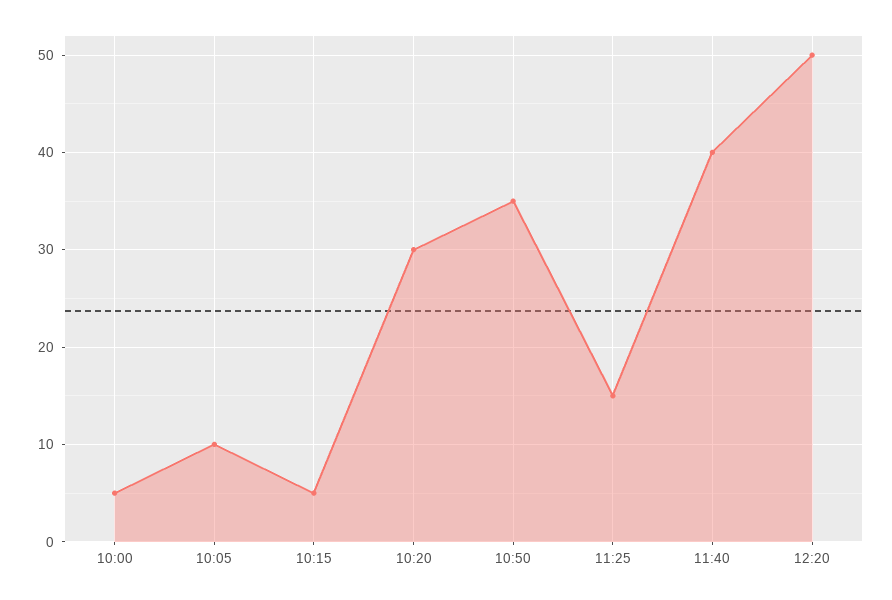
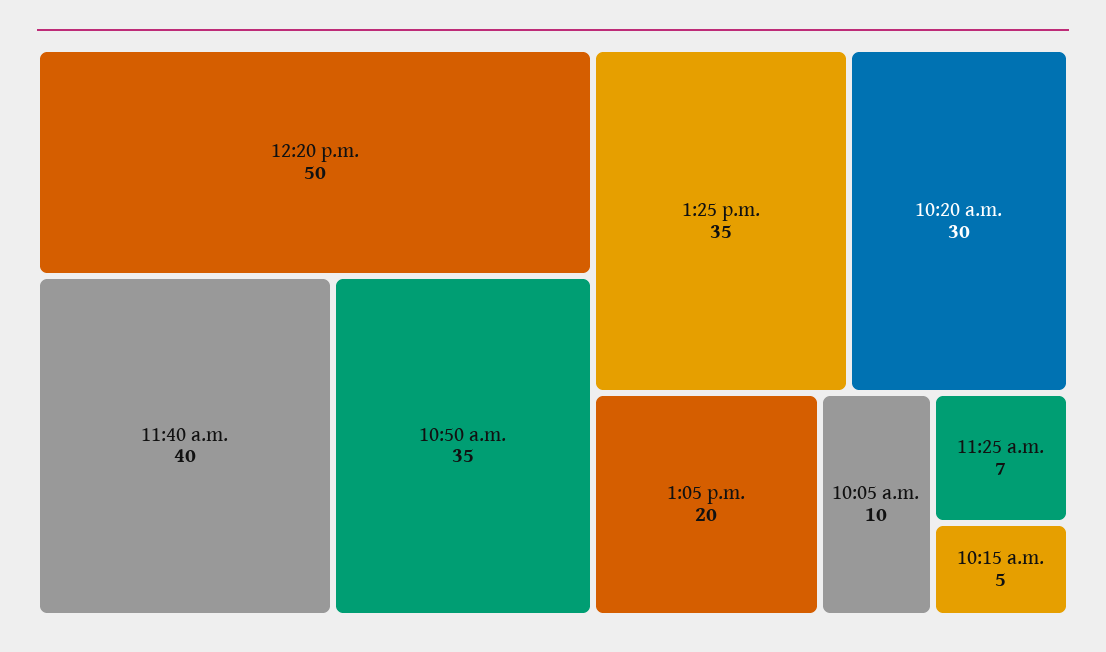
10:00: 5 -> none
11:25: 15 -> 7
1:25 p.m.: none -> 35
1:05 p.m.: none -> 20

